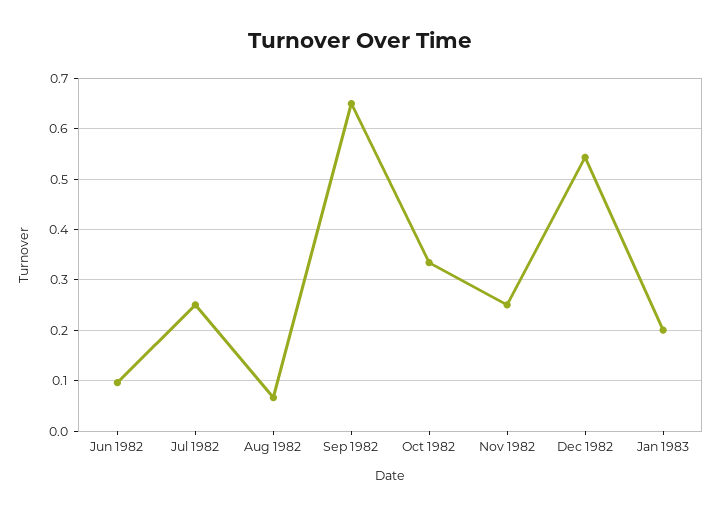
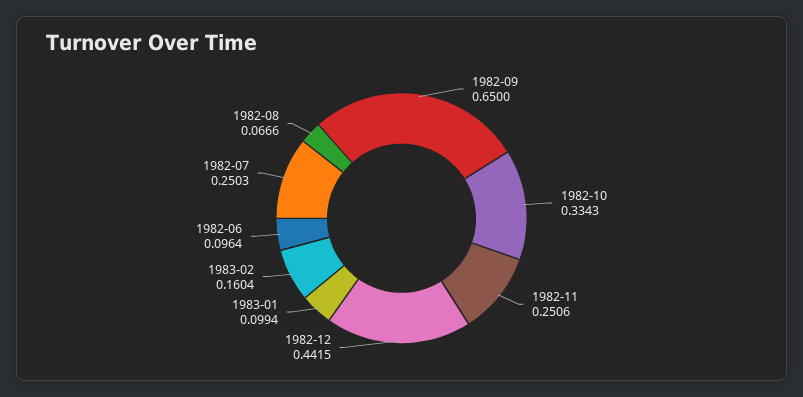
Dec 1982: 0.54 -> 0.4415
Jan 1983: 0.2 -> 0.0994
1983-02: none -> 0.1604

